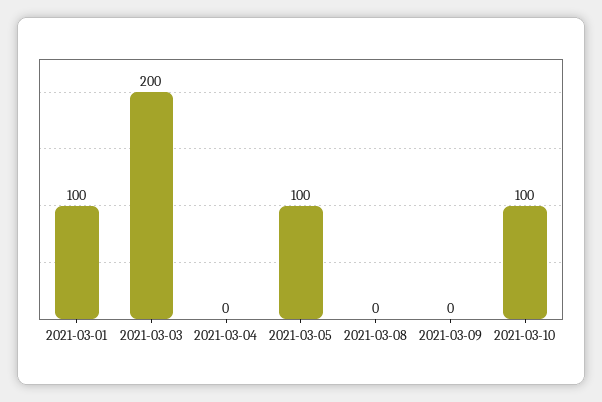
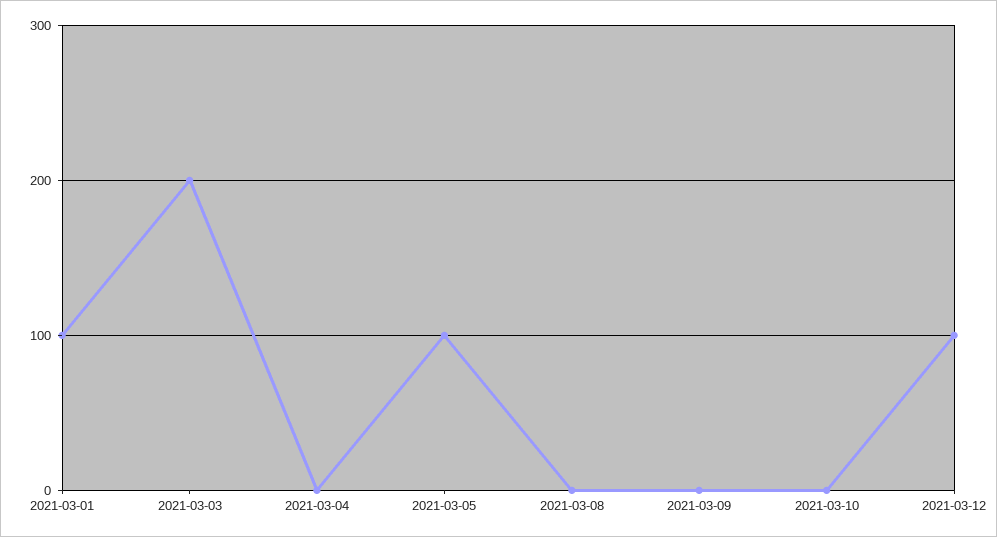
2021-03-10: 100 -> 0
2021-03-12: none -> 100

